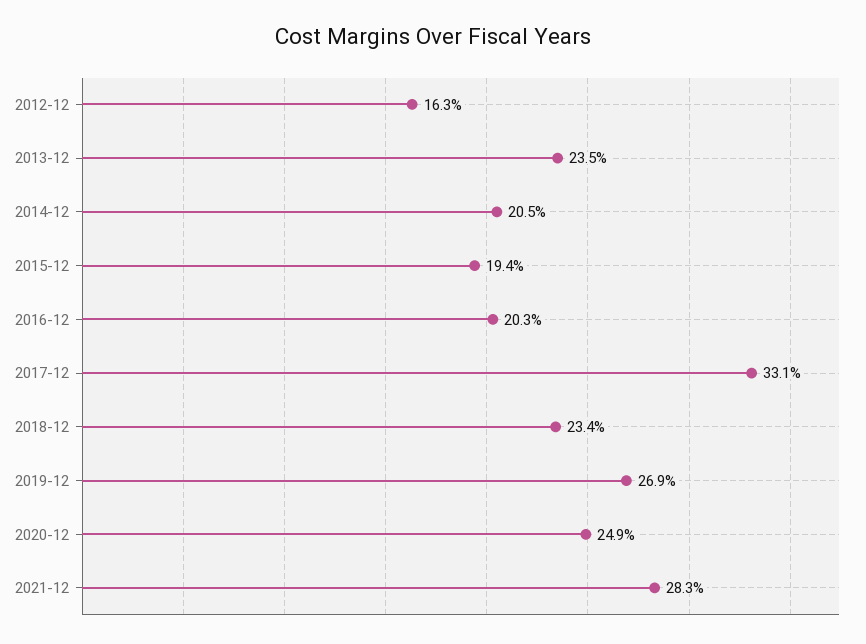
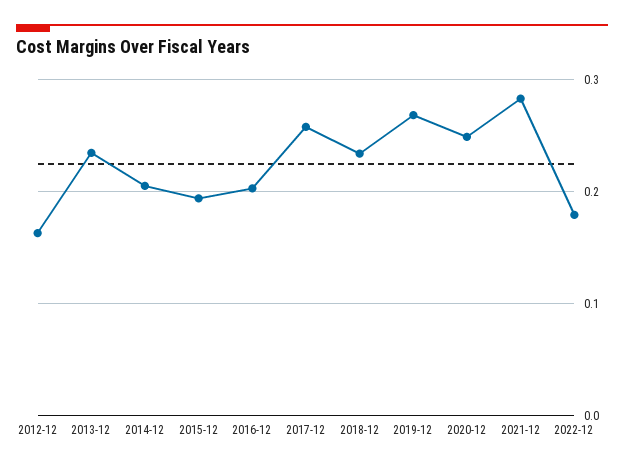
2017-12: 0.331 -> 0.26
2022-12: none -> 0.18

